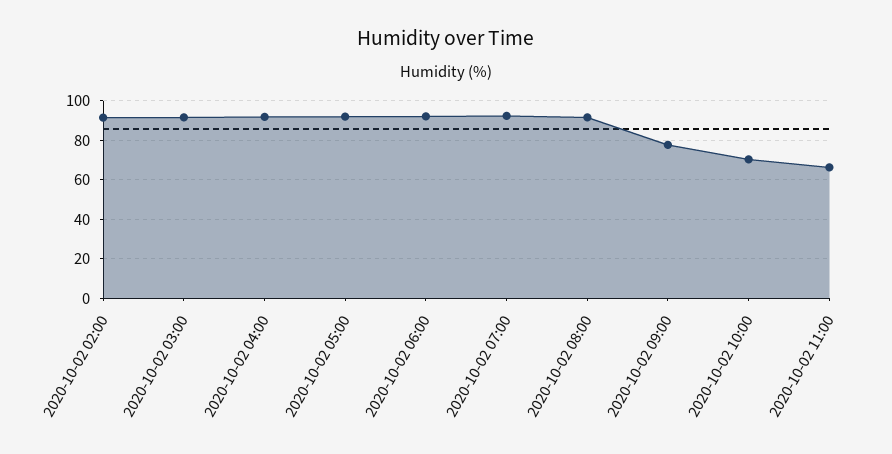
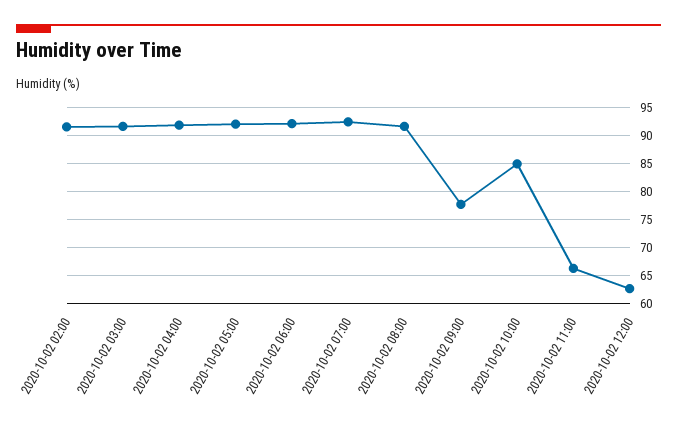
2020-10-02 10:00: 70 -> 85
2020-10-02 12:00: none -> 62.5

